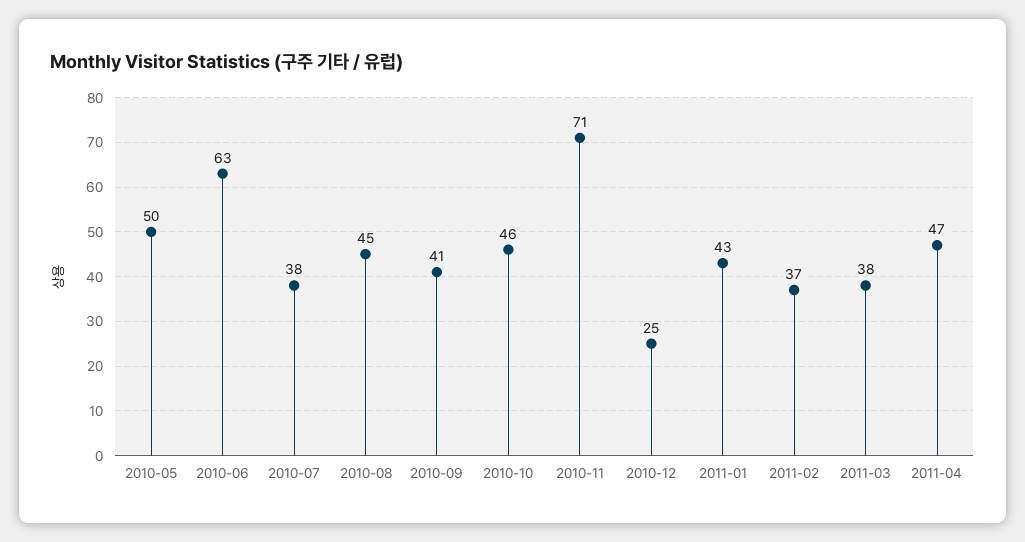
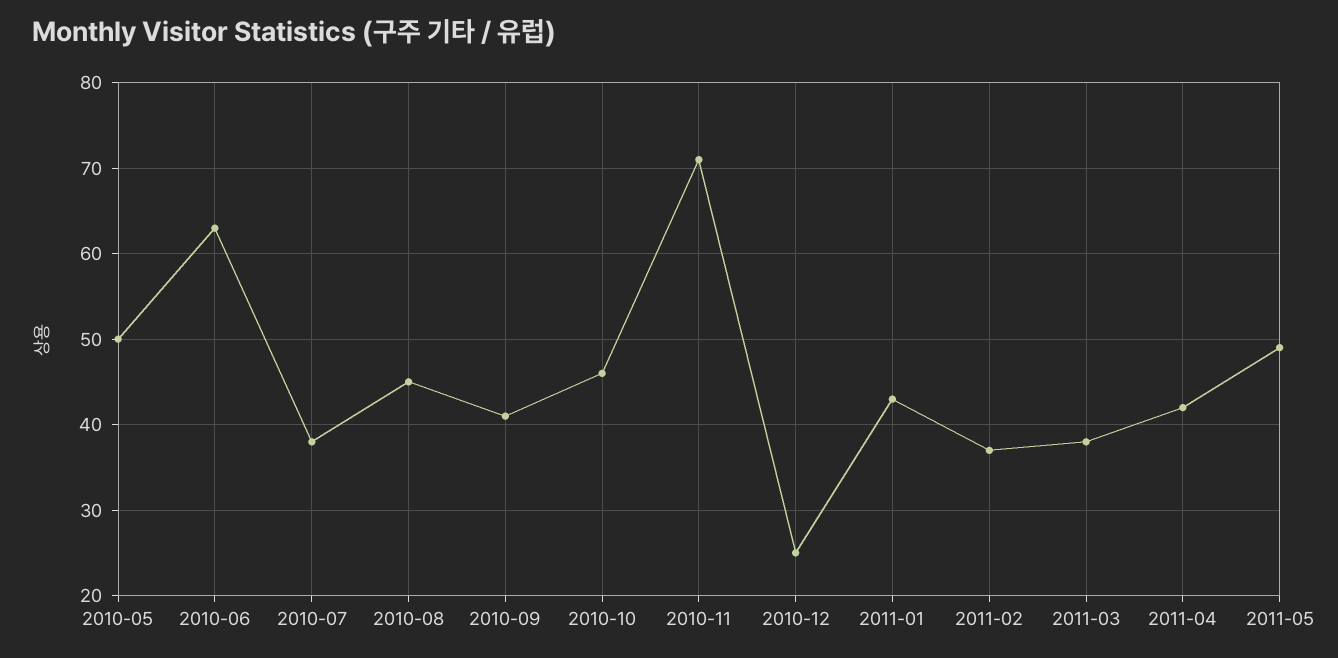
2011-04: 47 -> 42
2011-05: none -> 49

